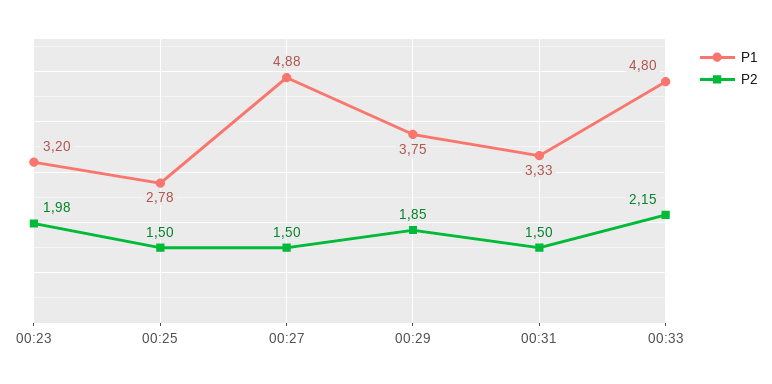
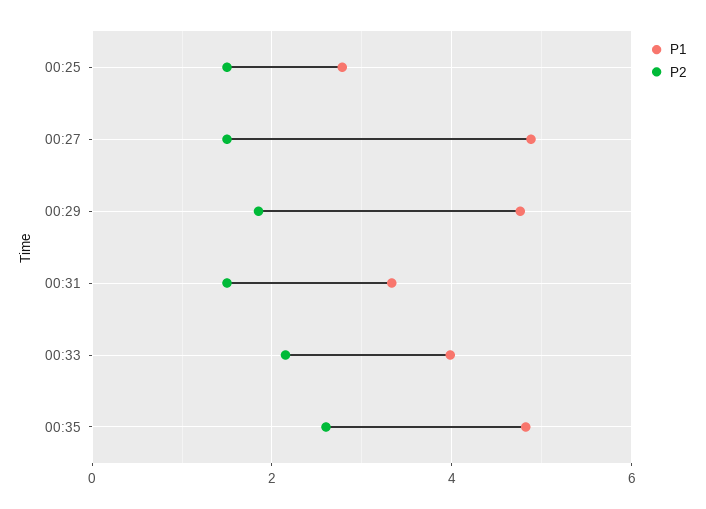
P1, 00:23: 3.2 -> none
P2, 00:23: 1.98 -> none
P1, 00:29: 3.75 -> 4.8
P1, 00:33: 4.8 -> 4
P1, 00:35: none -> 4.8
P2, 00:35: none -> 2.6

